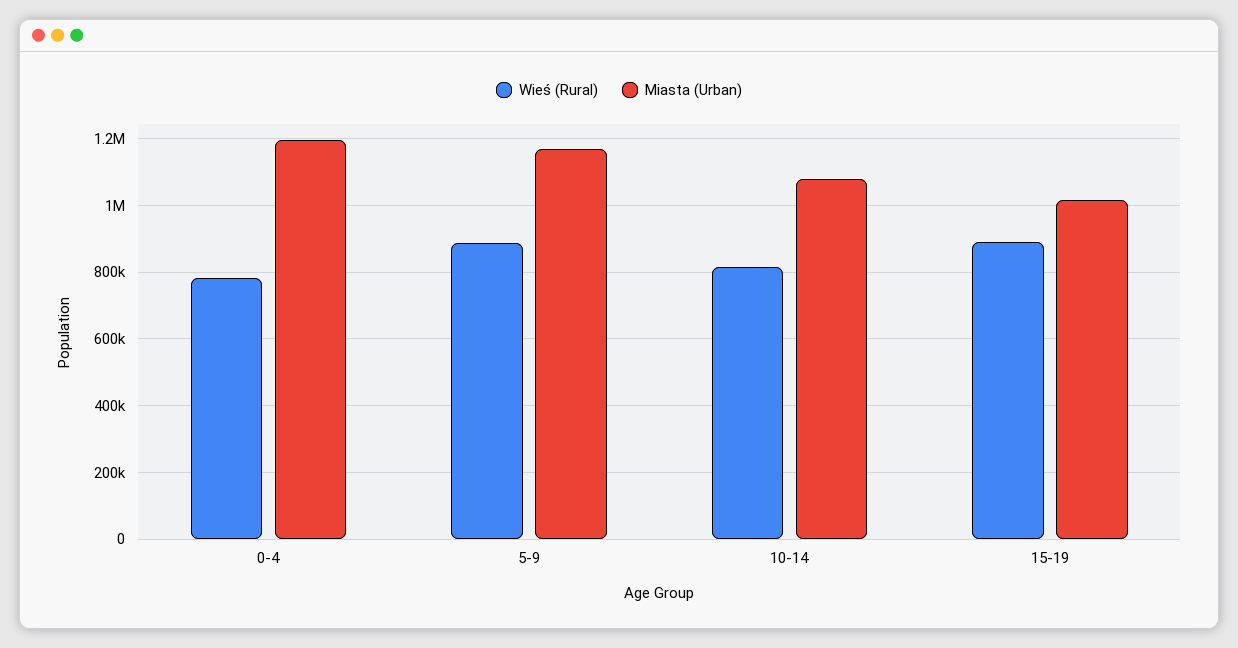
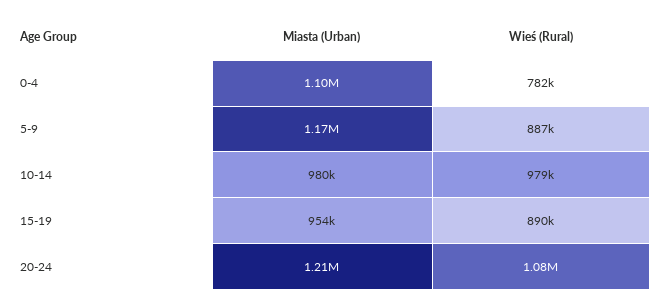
Miasta (Urban), 0-4: 1200000 -> 1100000
Wieś (Rural), 10-14: 820000 -> 979000
Miasta (Urban), 10-14: 1080000 -> 980000
Miasta (Urban), 15-19: 1020000 -> 954000
Miasta (Urban), 20-24: none -> 1210000
Wieś (Rural), 20-24: none -> 1080000

